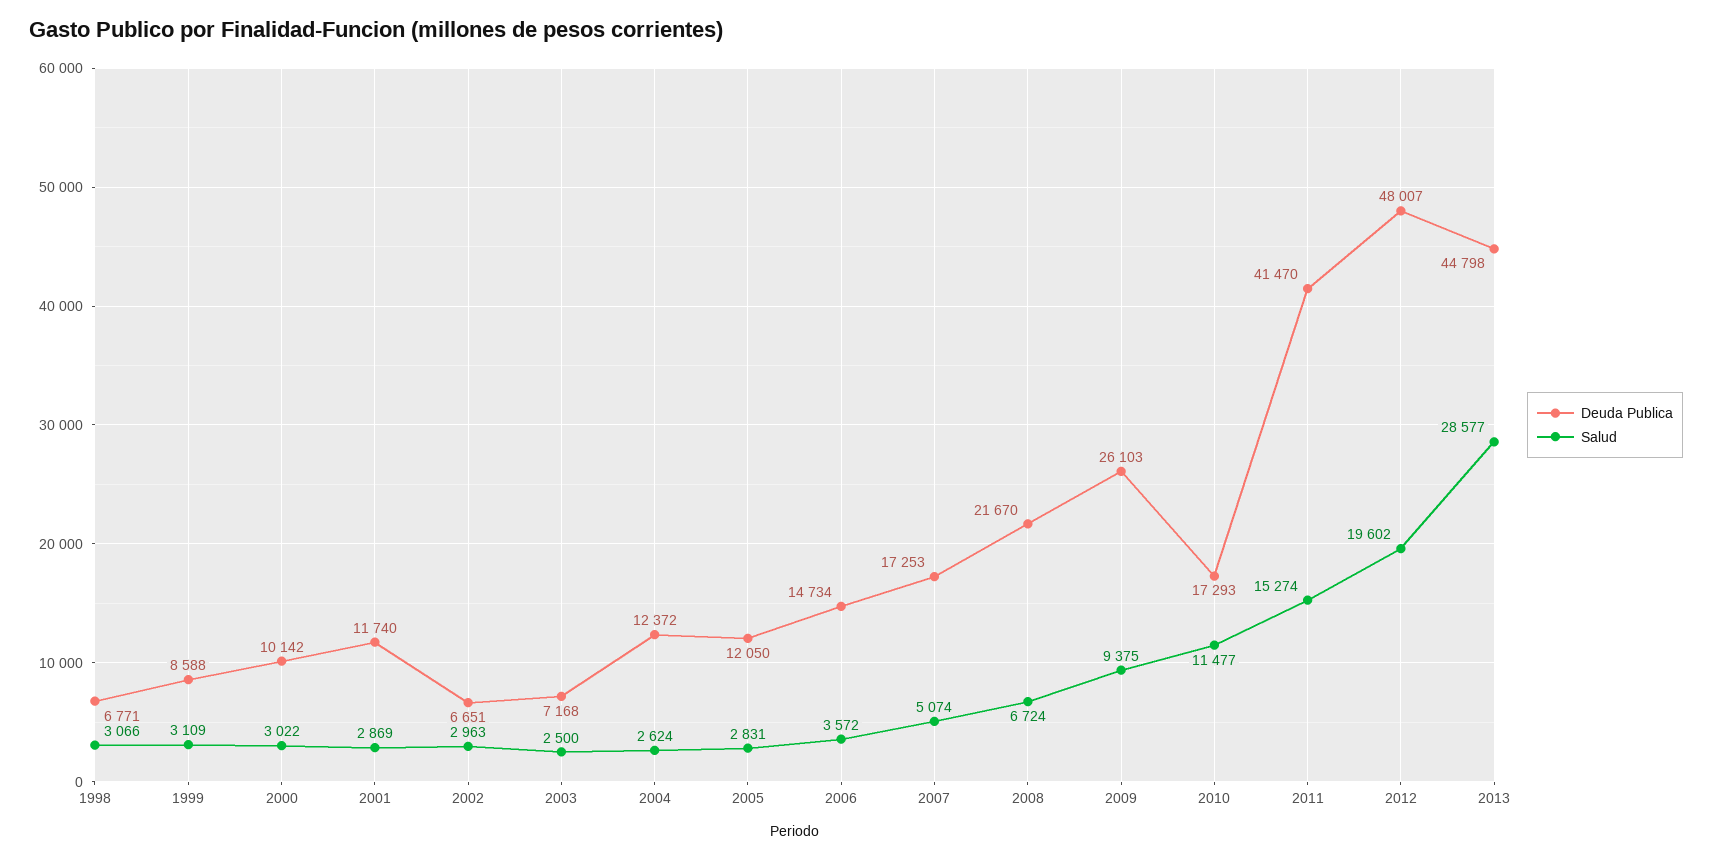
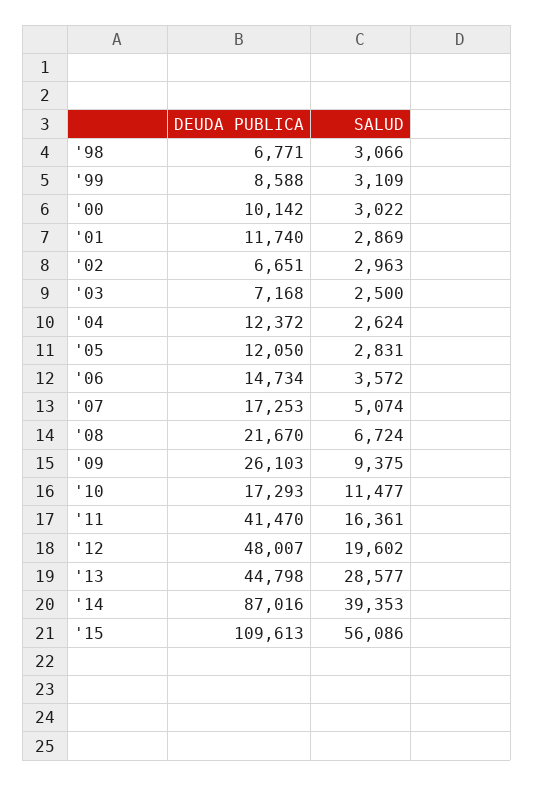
Salud, 2011: 15274 -> 16361
Deuda Publica, '14: none -> 87016
Salud, '14: none -> 39353
Deuda Publica, '15: none -> 109613
Salud, '15: none -> 56086

